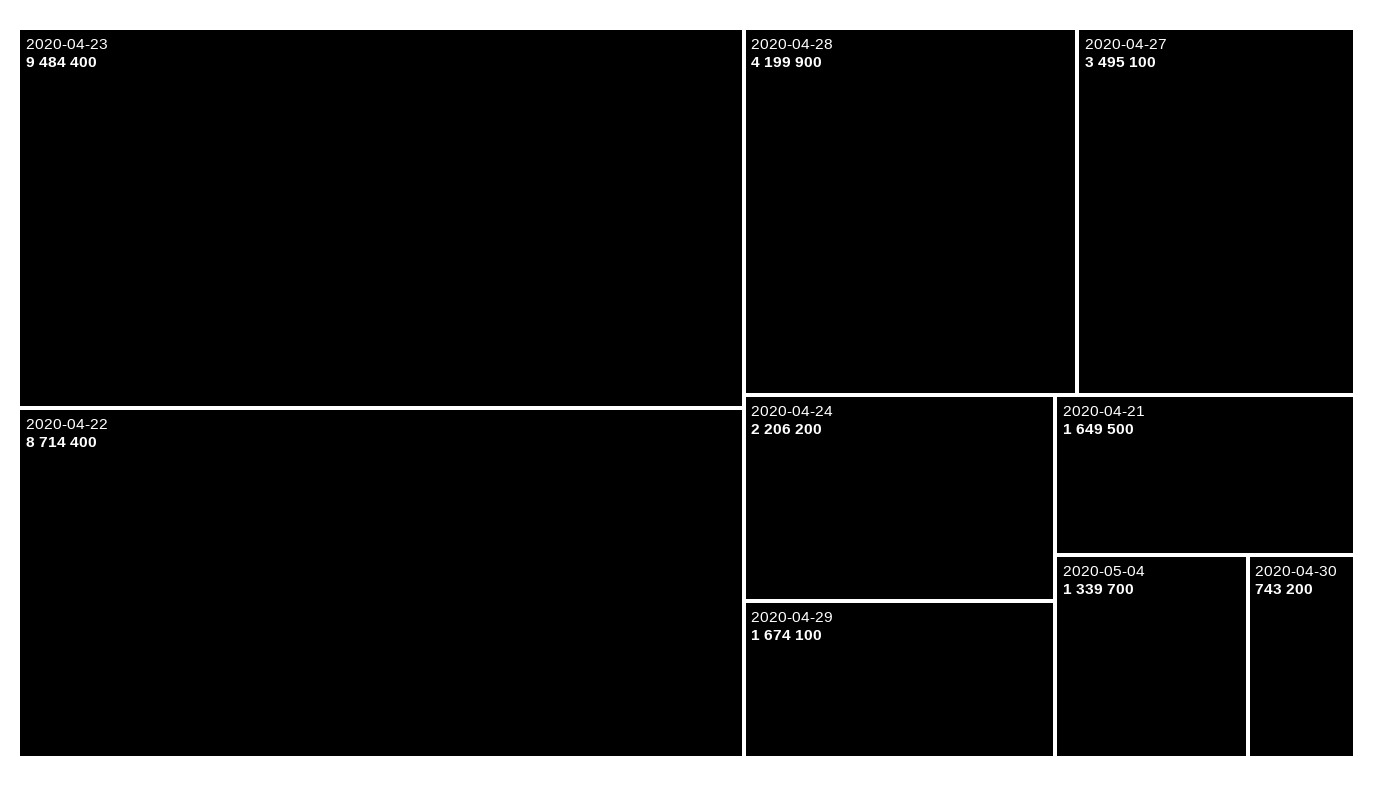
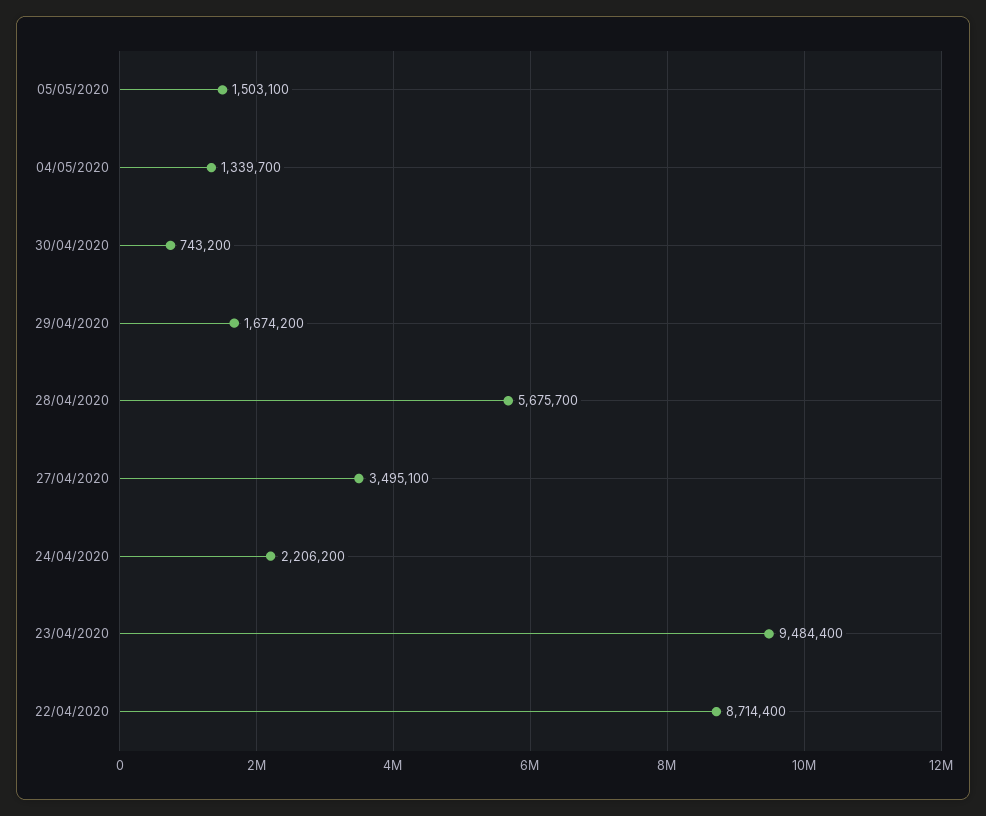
2020-04-28: 4199900 -> 5675700
2020-04-29: 1674100 -> 1674200
2020-04-21: 1649500 -> none
05/05/2020: none -> 1503100

